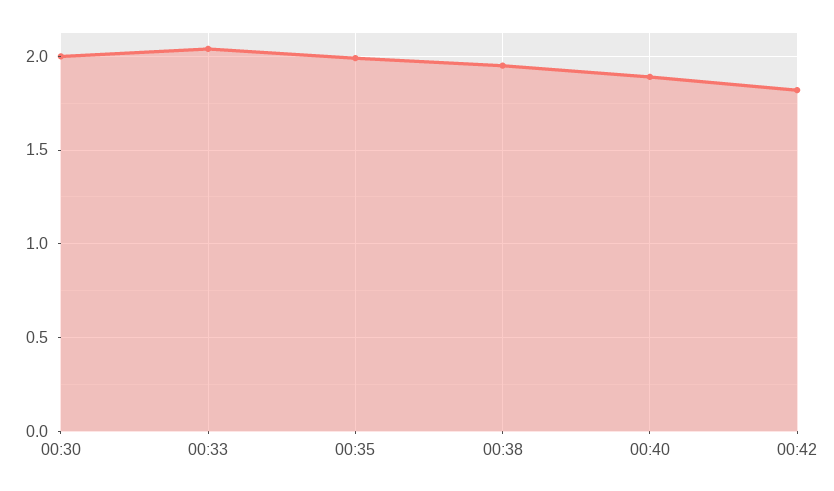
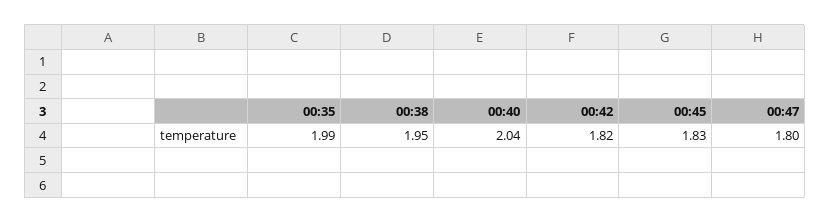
00:30: 2 -> none
00:33: 2.05 -> none
00:40: 1.9 -> 2.04
00:45: none -> 1.83
00:47: none -> 1.8

